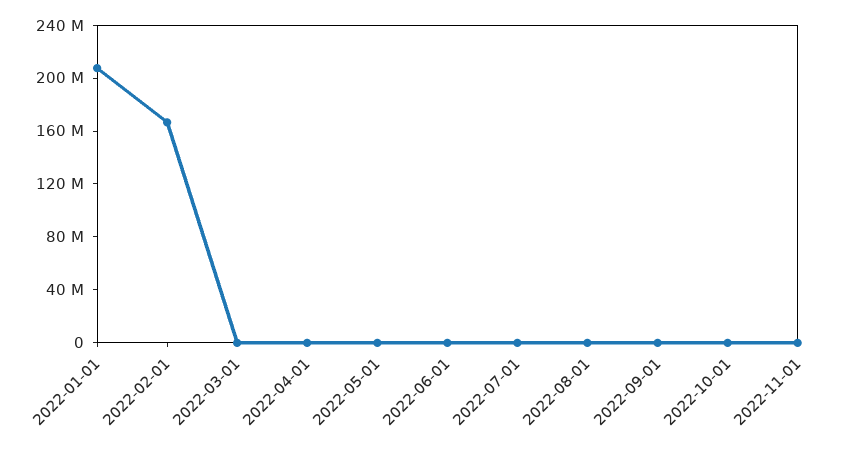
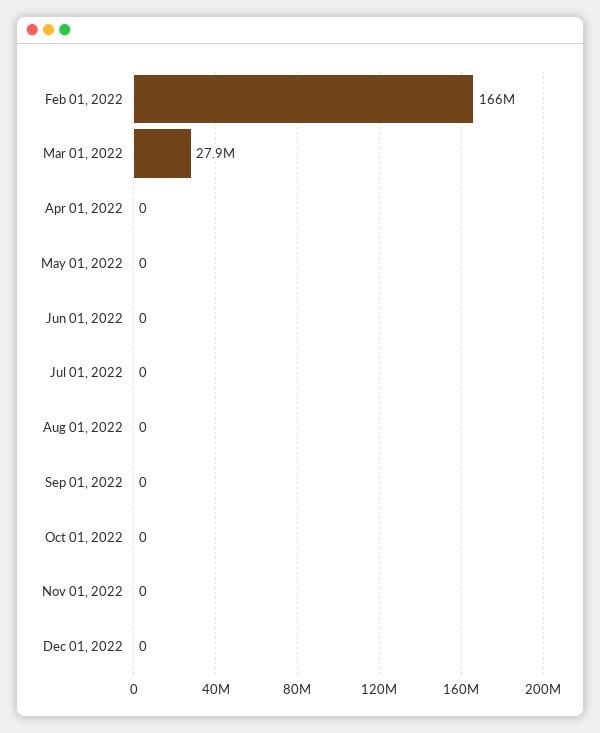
2022-01-01: 210000000 -> none
2022-03-01: 0 -> 27900000
Dec 01, 2022: none -> 0

